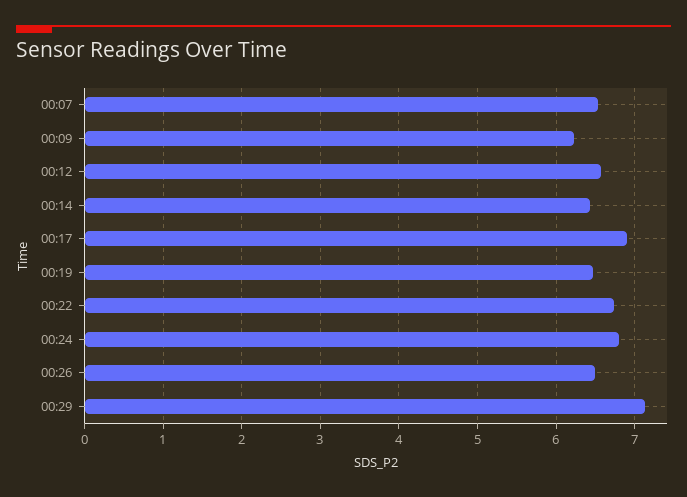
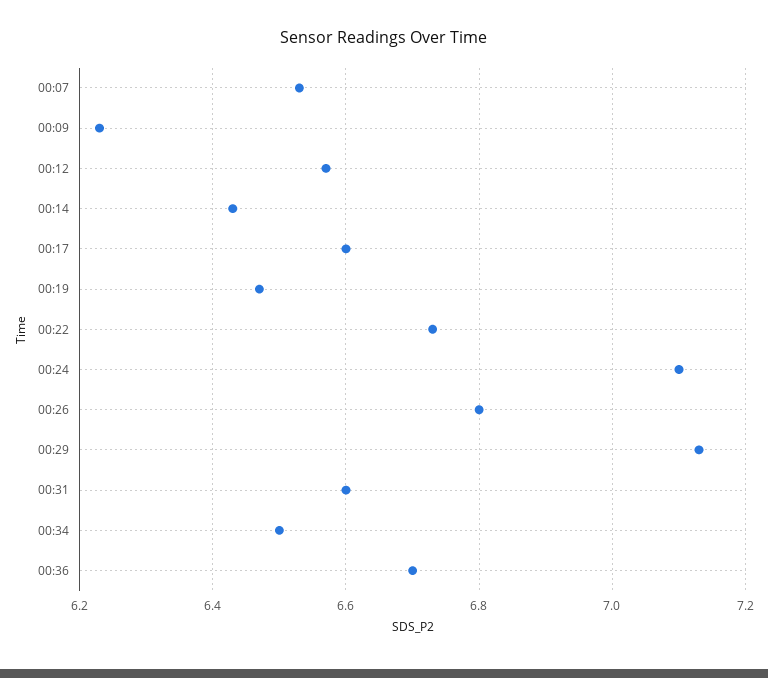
00:17: 6.9 -> 6.6
00:24: 6.8 -> 7.1
00:26: 6.5 -> 6.8
00:31: none -> 6.6
00:34: none -> 6.5
00:36: none -> 6.7

